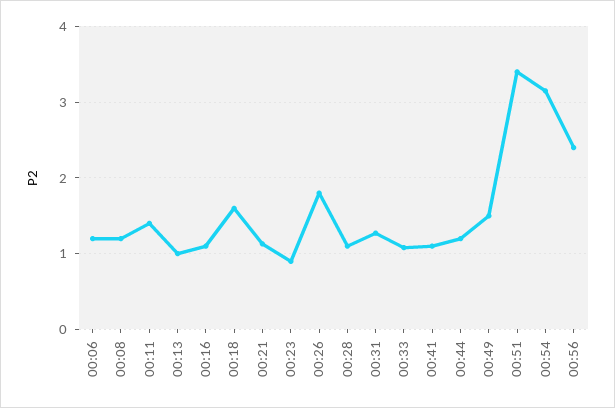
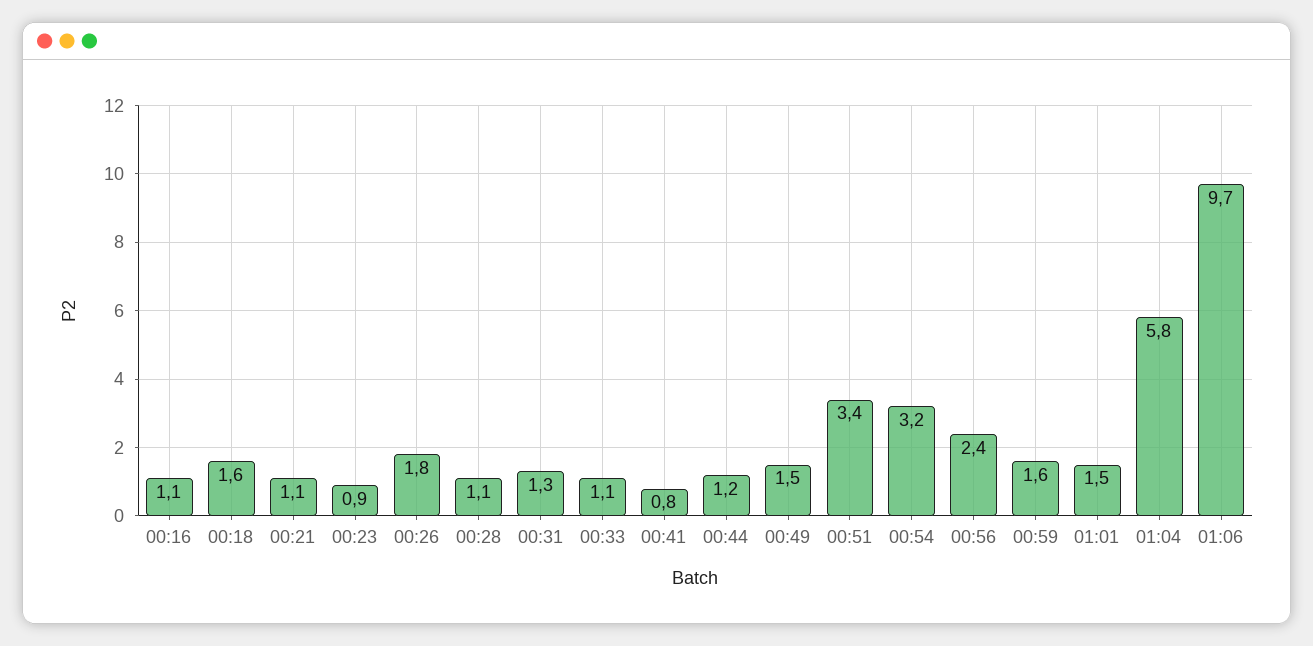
00:06: 1.2 -> none
00:08: 1.2 -> none
00:11: 1.4 -> none
00:13: 1 -> none
00:41: 1.1 -> 0.8
00:59: none -> 1.6
01:01: none -> 1.5
01:04: none -> 5.8
01:06: none -> 9.7

